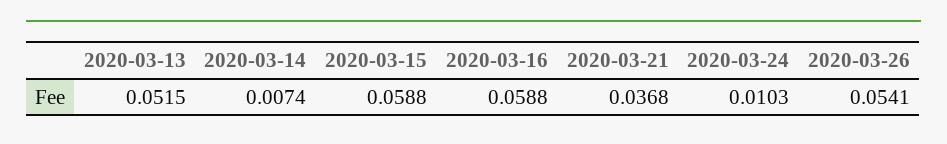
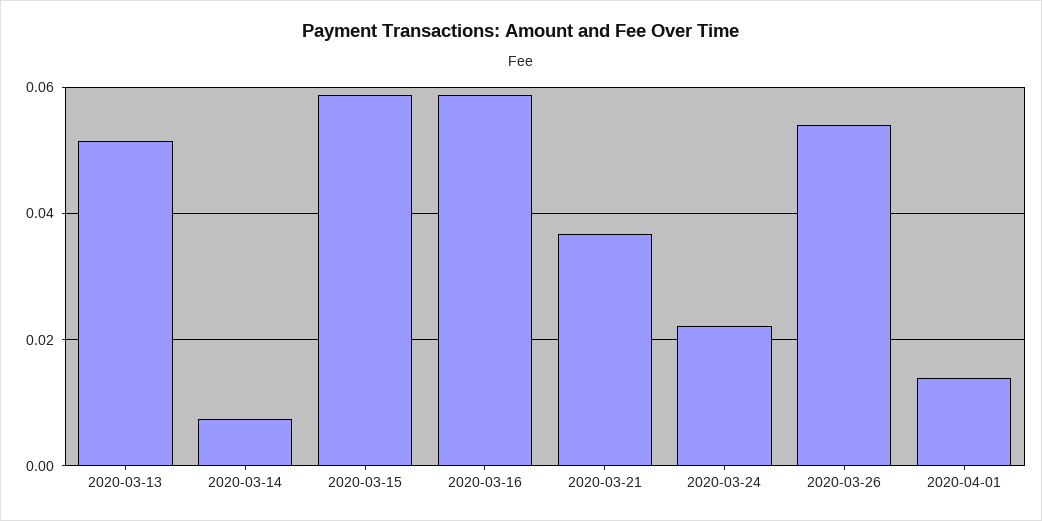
2020-03-24: 0.0103 -> 0.022
2020-04-01: none -> 0.014

